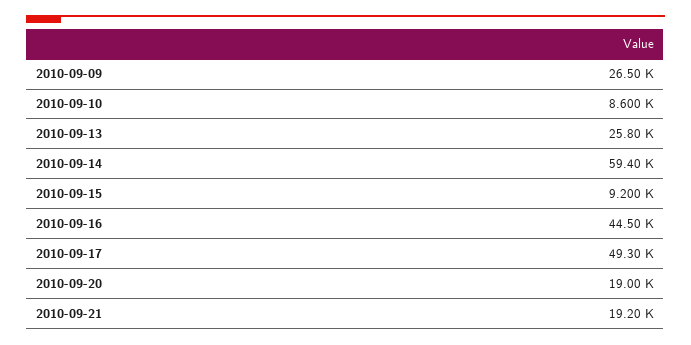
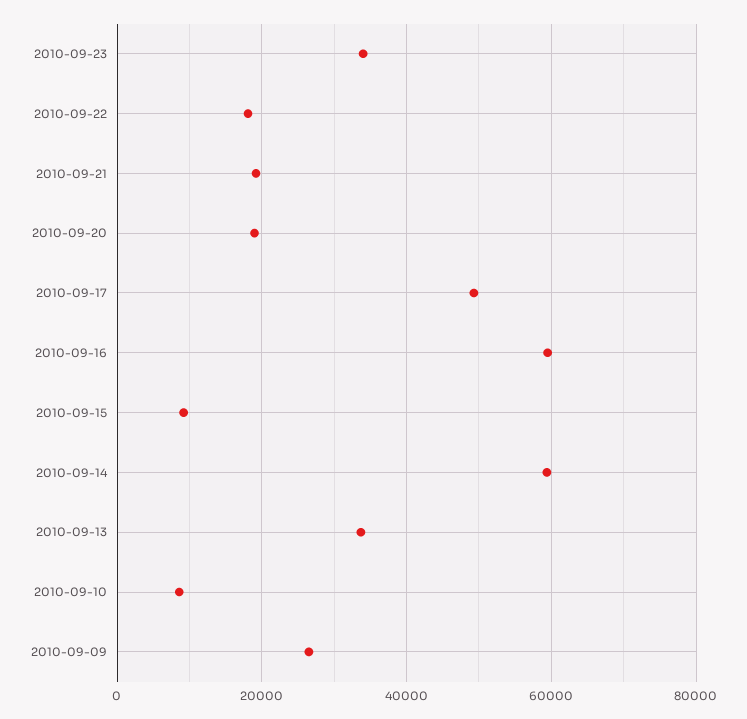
2010-09-13: 25800 -> 34000
2010-09-16: 44500 -> 60000
2010-09-23: none -> 34000
2010-09-22: none -> 18000

